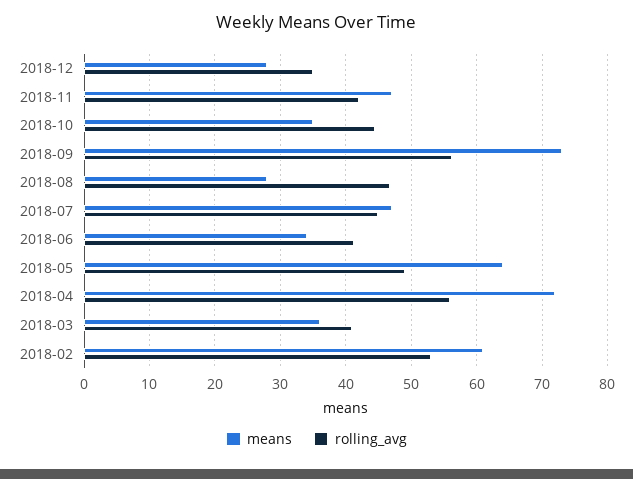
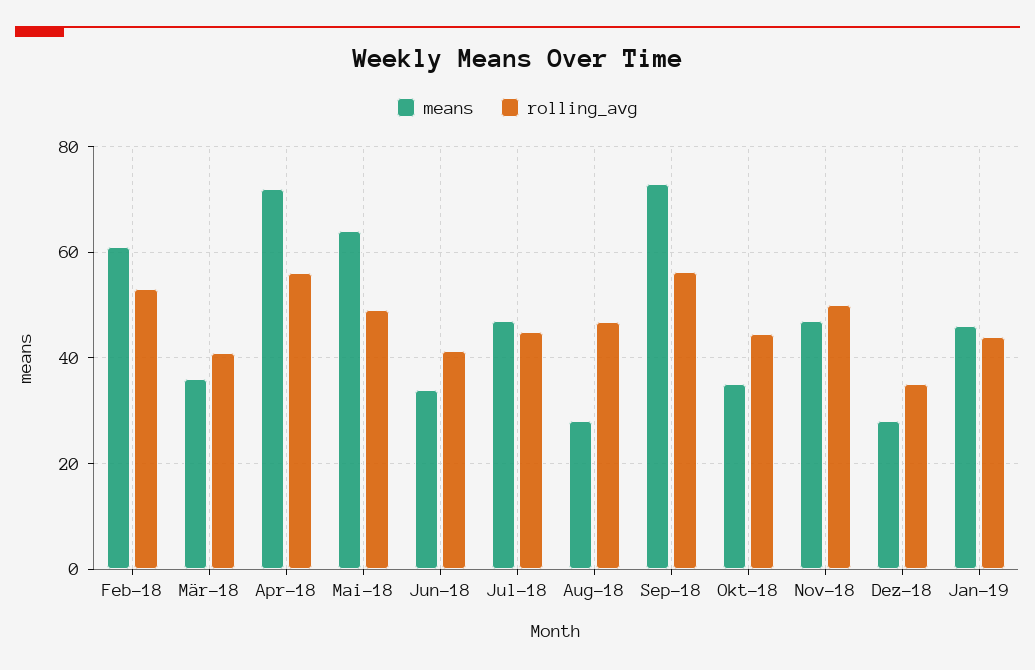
rolling_avg, 2018-11: 42 -> 50
means, Jan-19: none -> 46
rolling_avg, Jan-19: none -> 44

